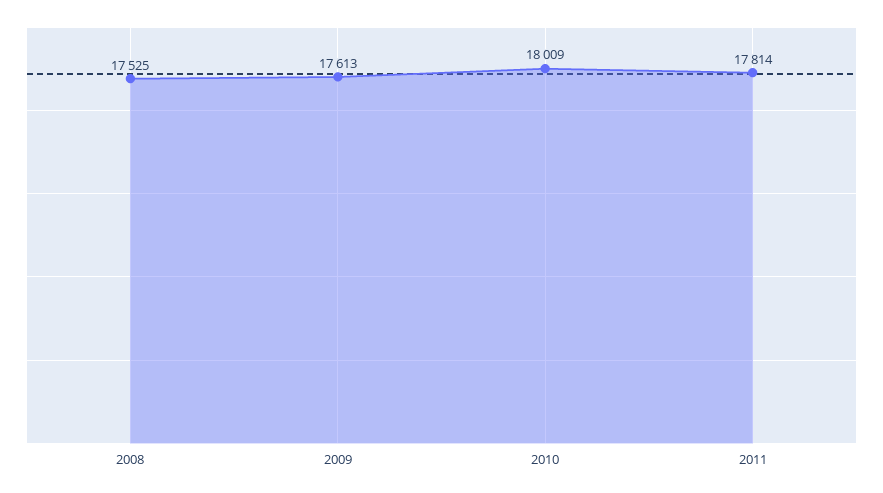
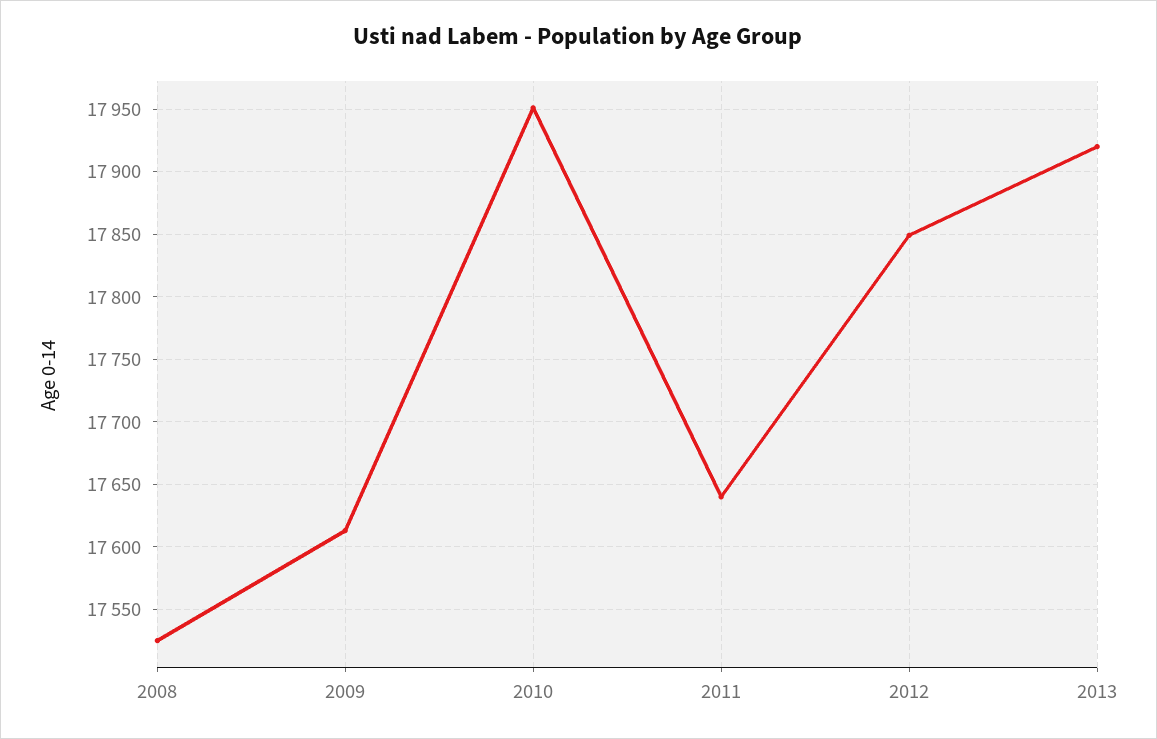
2010: 18009 -> 17950
2011: 17814 -> 17640
2012: none -> 17850
2013: none -> 17920

